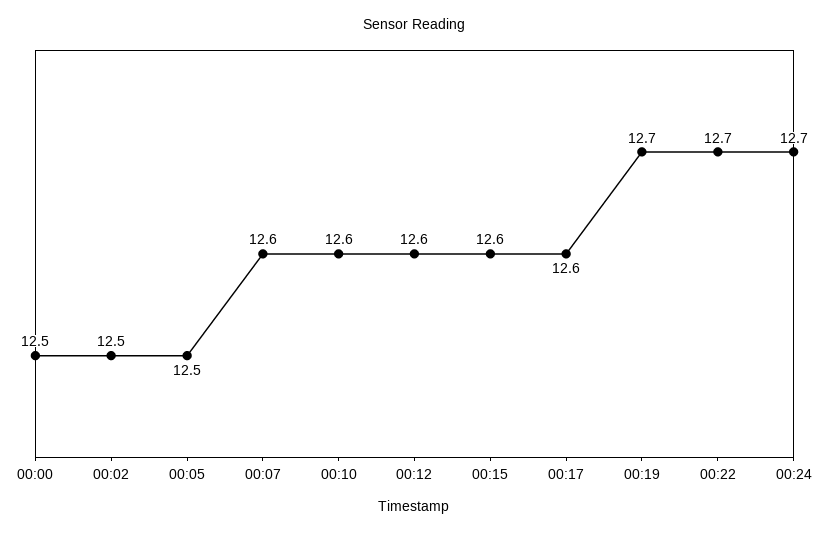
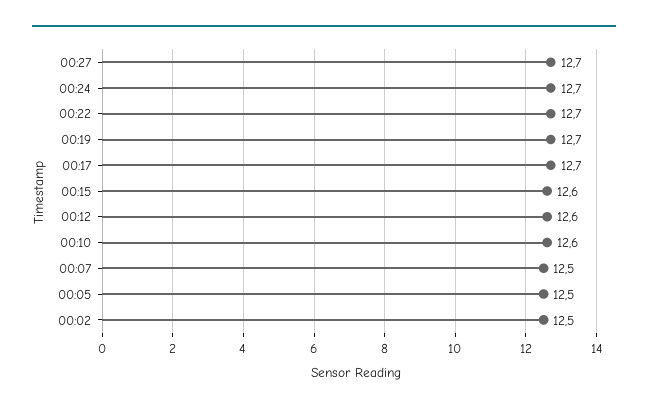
00:00: 12.5 -> none
00:07: 12.6 -> 12.5
00:17: 12.6 -> 12.7
00:27: none -> 12.7

